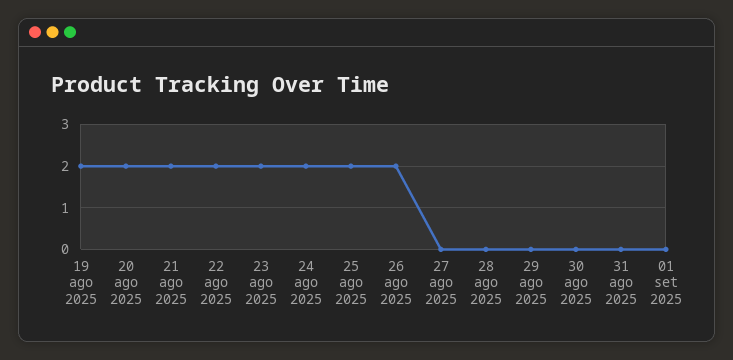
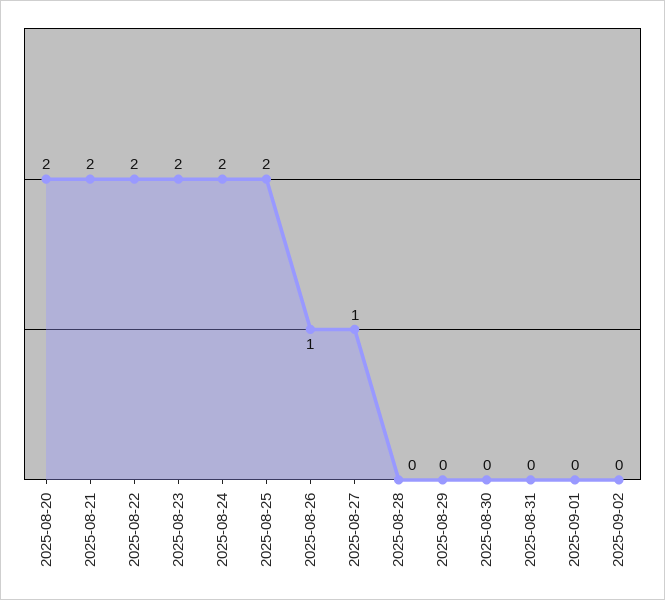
19 ago 2025: 2 -> none
26 ago 2025: 2 -> 1
27 ago 2025: 0 -> 1
2025-09-02: none -> 0

